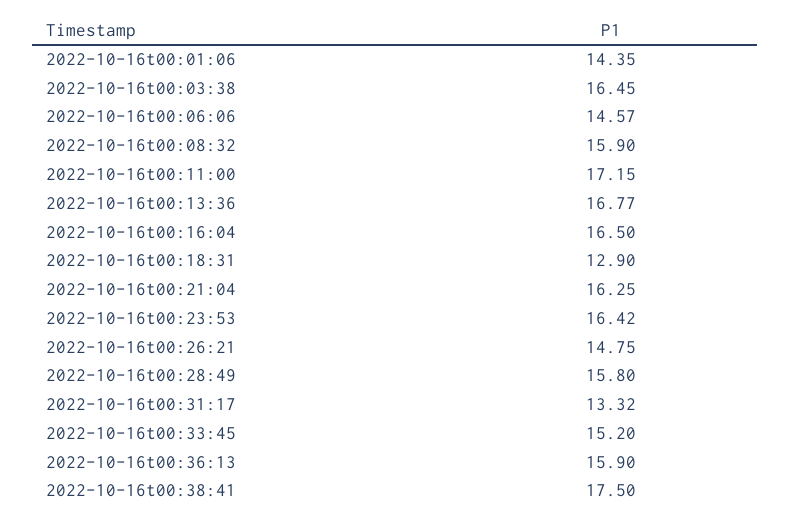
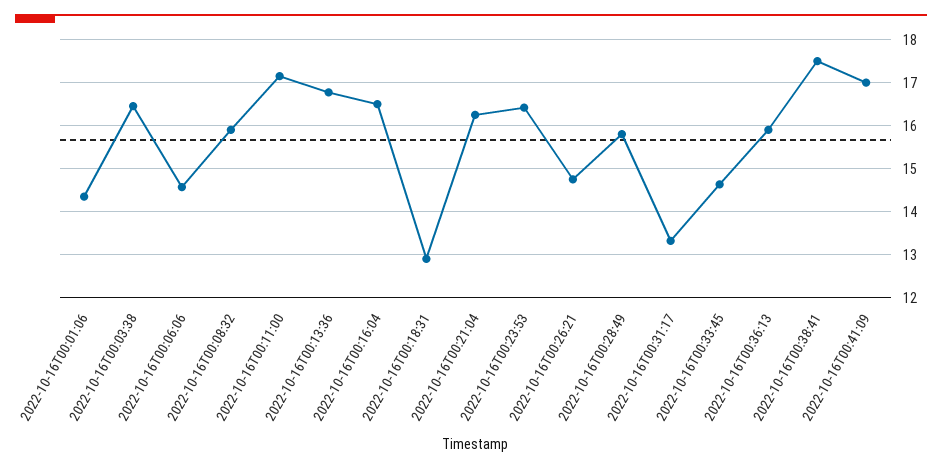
2022-10-16t00:33:45: 15.2 -> 14.6
2022-10-16T00:41:09: none -> 17

